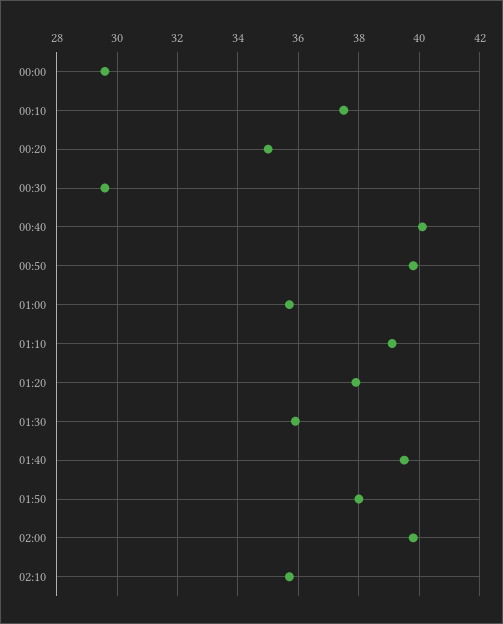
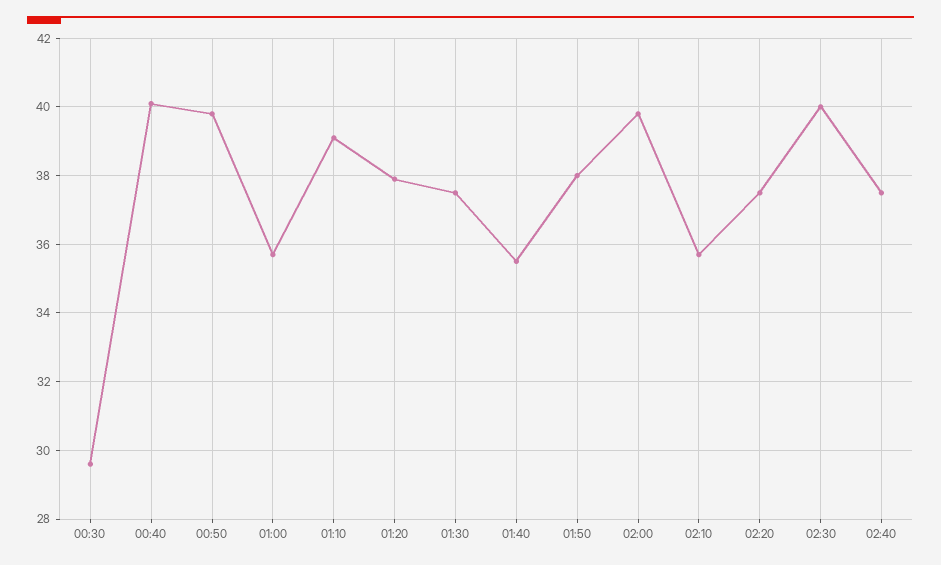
00:00: 29.5 -> none
00:10: 37.5 -> none
00:20: 35 -> none
01:30: 36 -> 37.5
01:40: 39.5 -> 35.5
02:20: none -> 37.5
02:30: none -> 40
02:40: none -> 37.5

